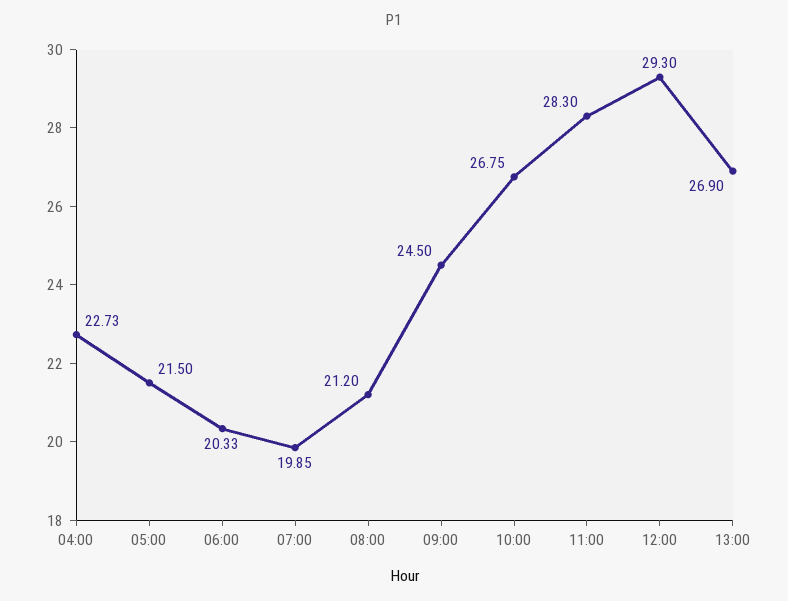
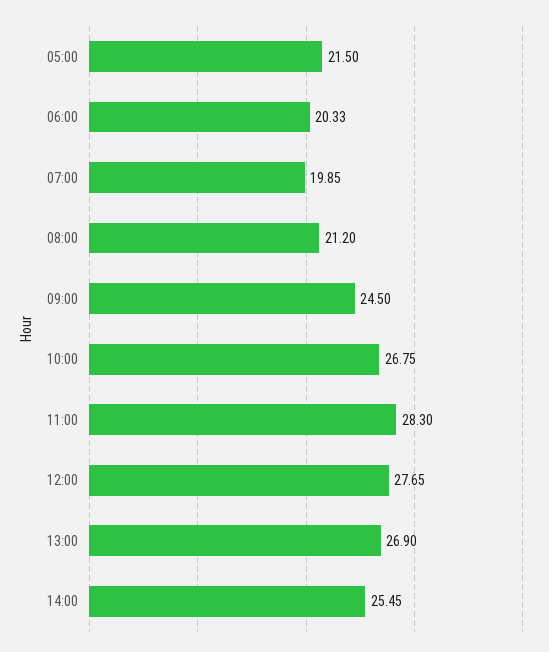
04:00: 22.73 -> none
12:00: 29.3 -> 27.65
14:00: none -> 25.45

